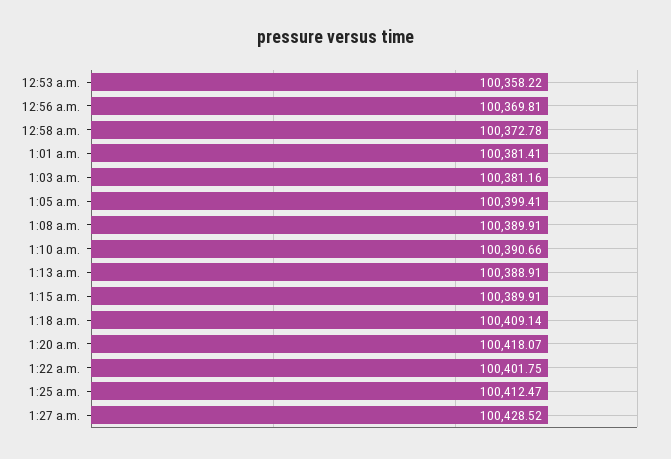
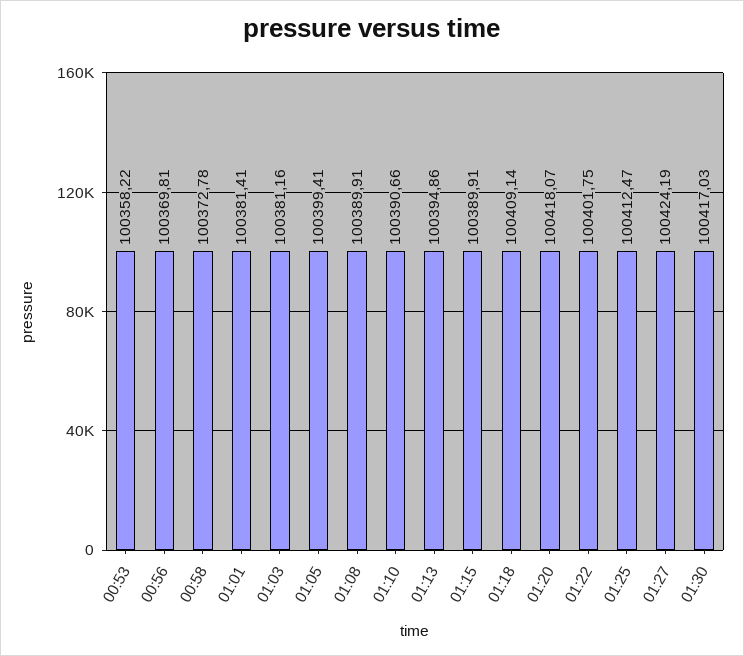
1:13 a.m.: 100388.91 -> 100394.86
1:27 a.m.: 100428.52 -> 100424.19
01:30: none -> 100417.03

